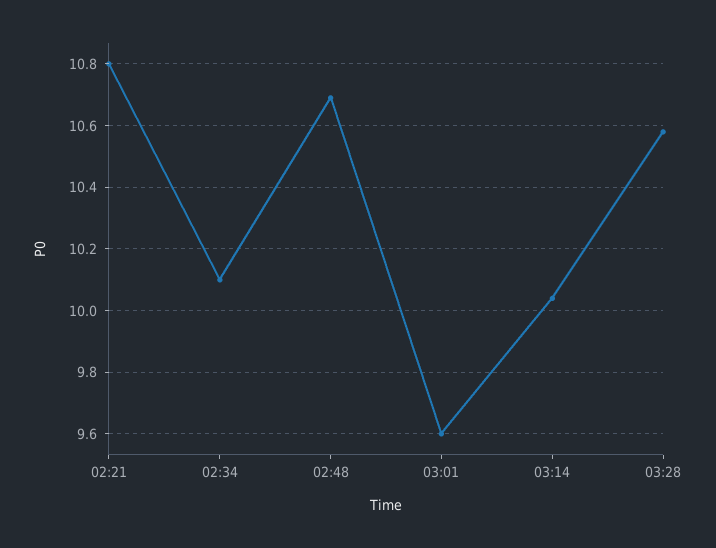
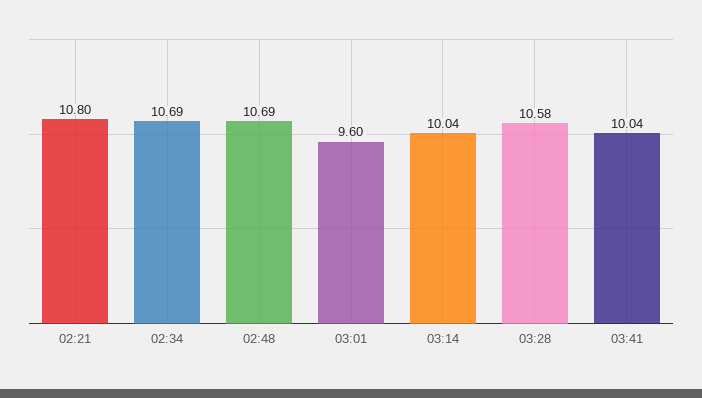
02:34: 10.1 -> 10.69
03:41: none -> 10.04

